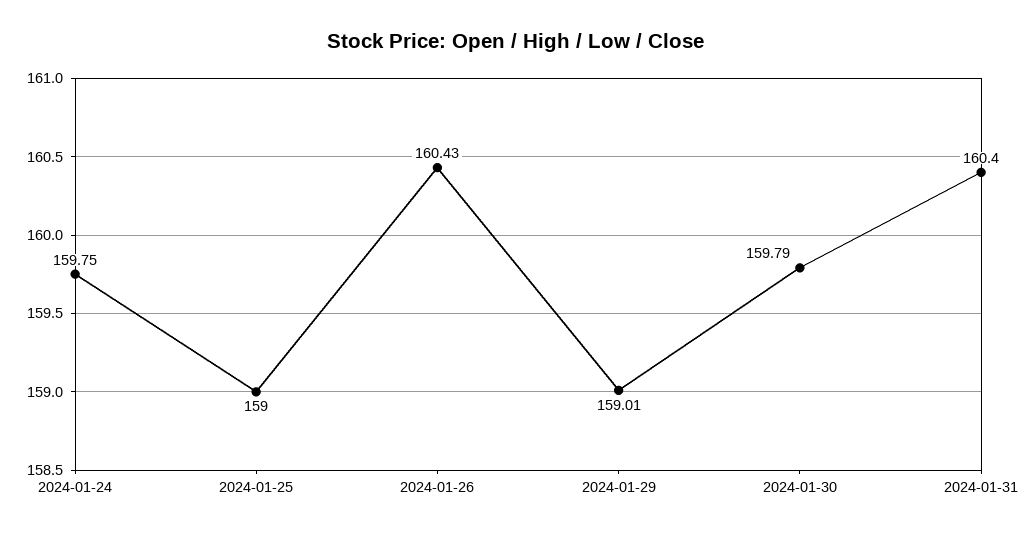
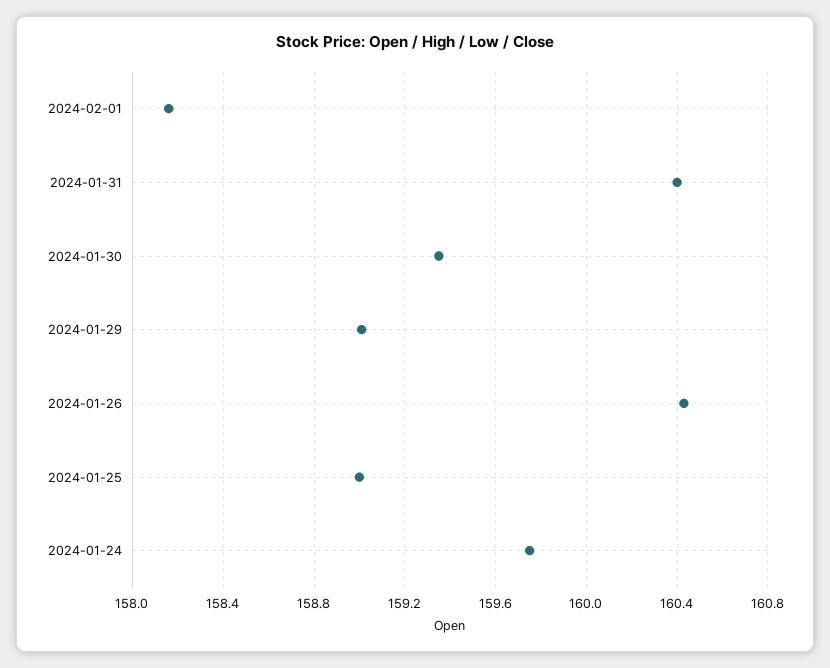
2024-01-30: 159.79 -> 159.35
2024-02-01: none -> 158.15

